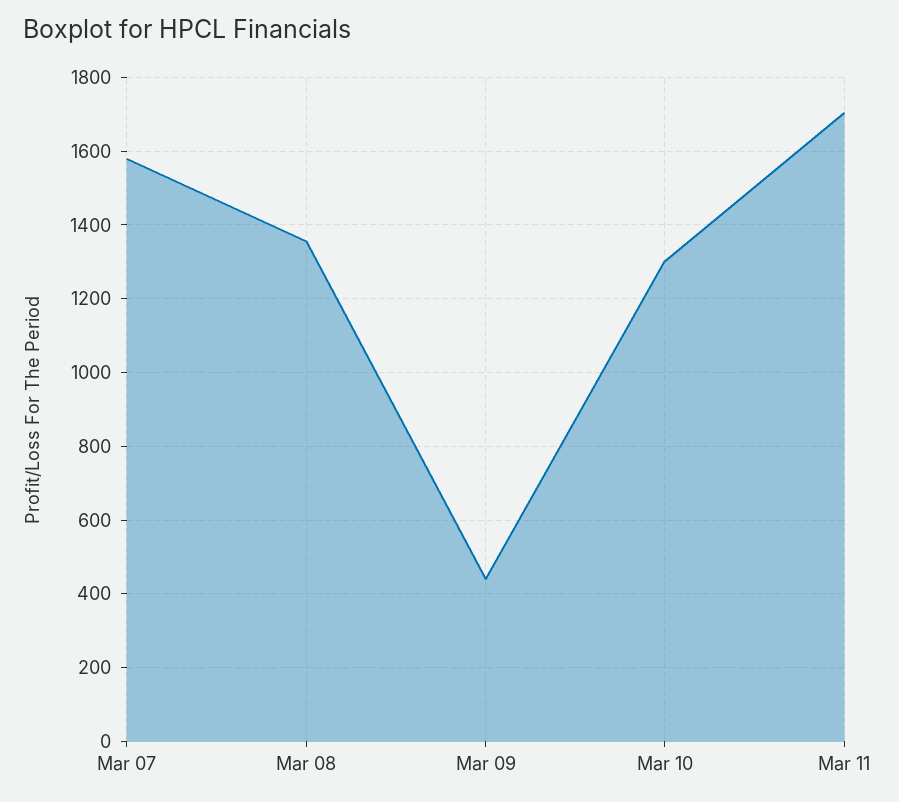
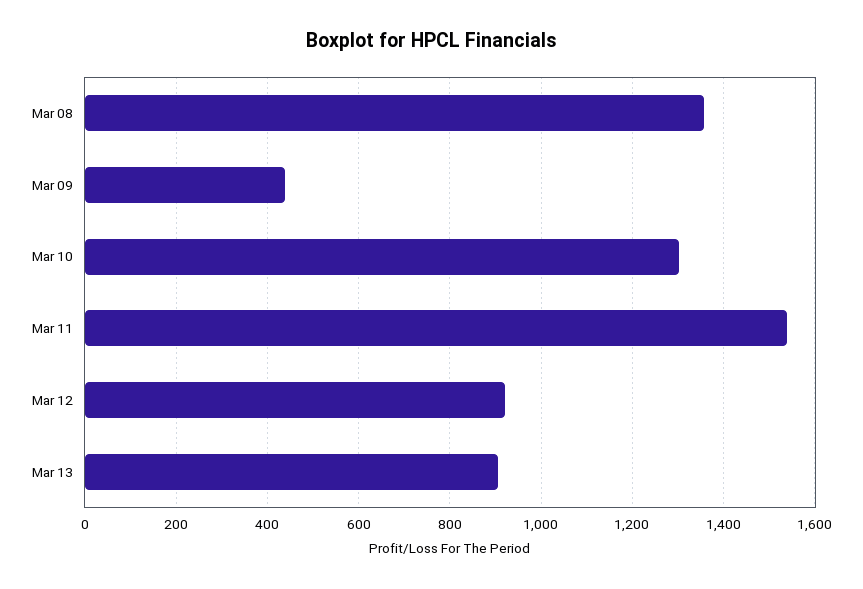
Mar 07: 1580 -> none
Mar 11: 1700 -> 1540
Mar 12: none -> 920
Mar 13: none -> 900

